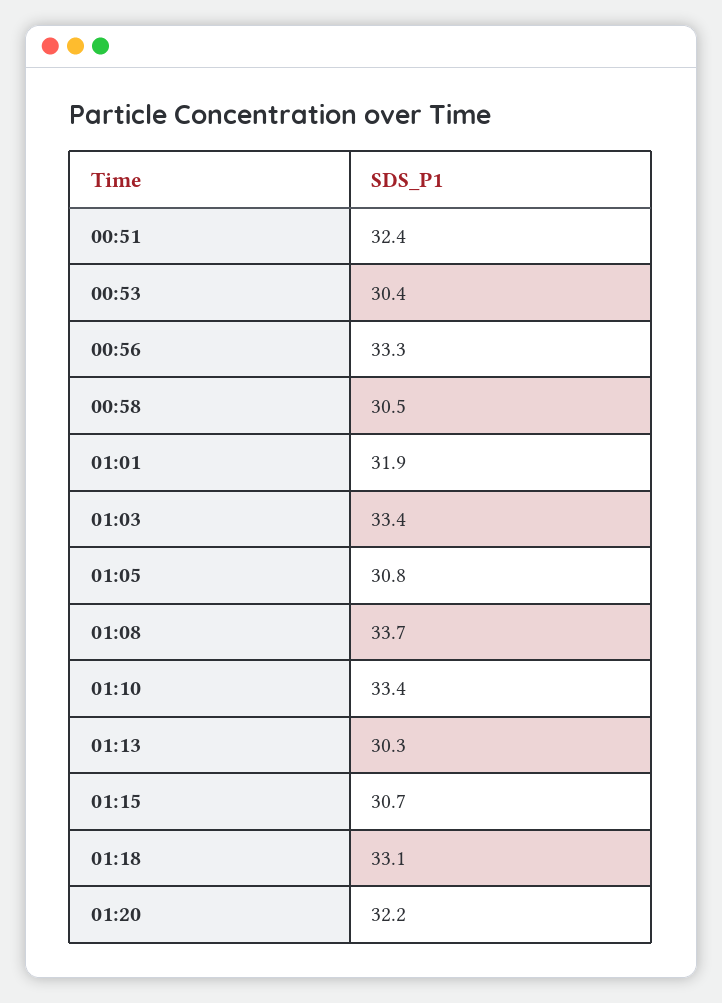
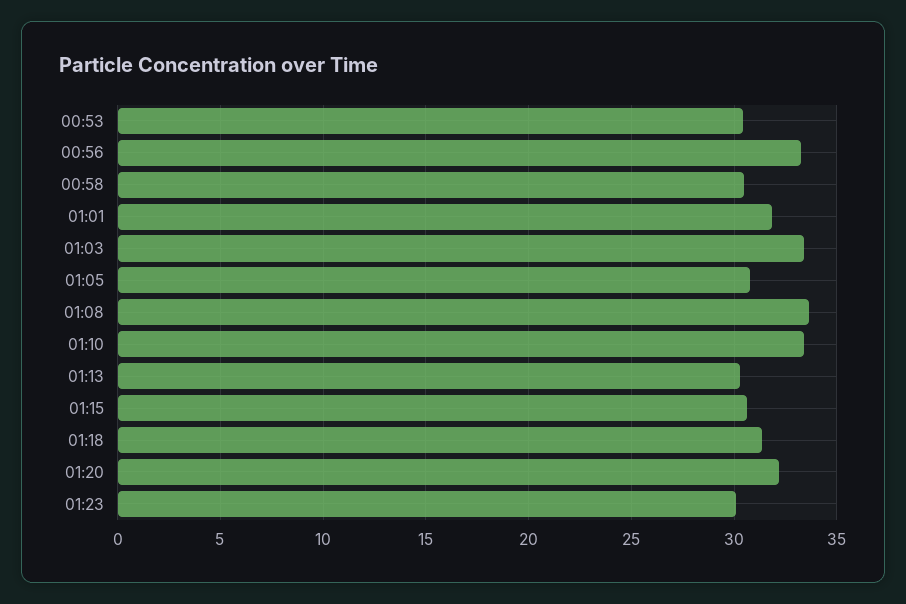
00:51: 32.4 -> none
01:18: 33.1 -> 31.5
01:23: none -> 30

